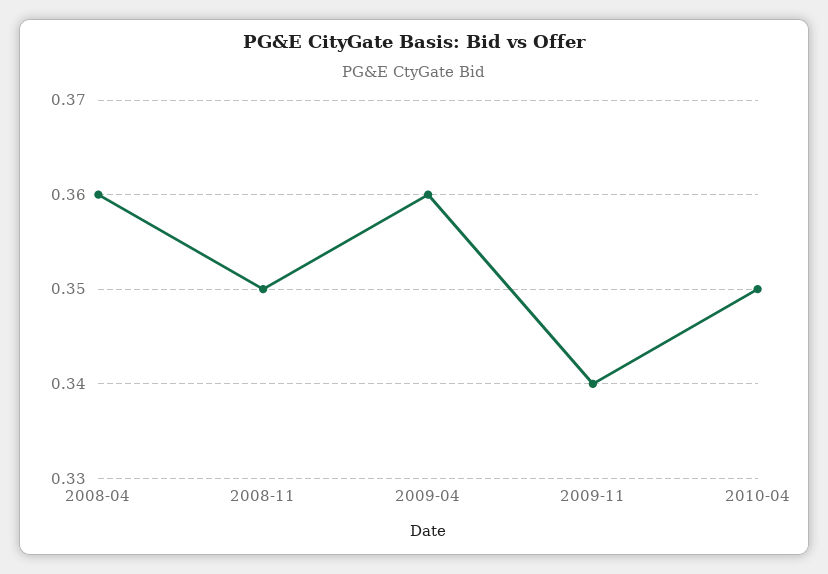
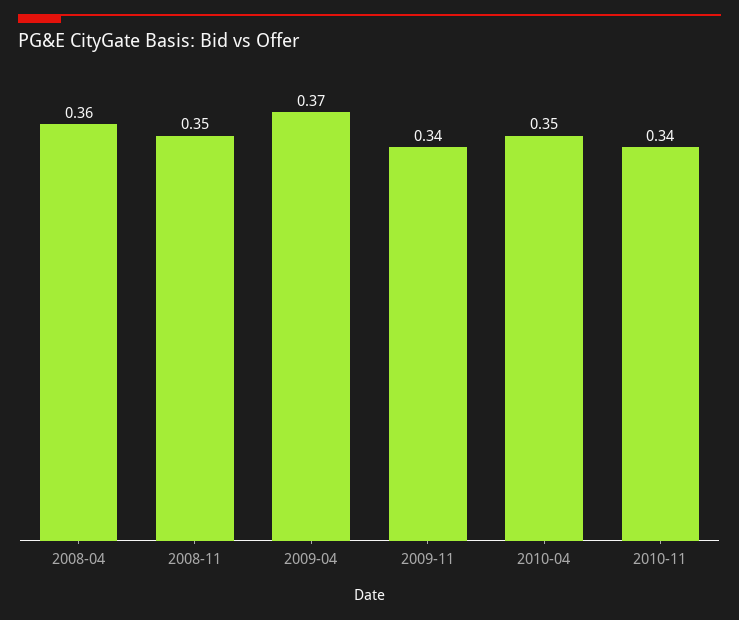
2009-04: 0.36 -> 0.37
2010-11: none -> 0.34

